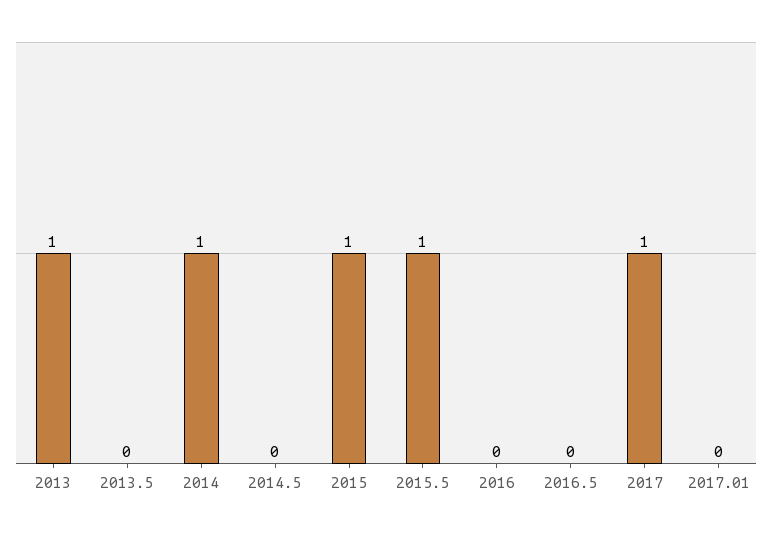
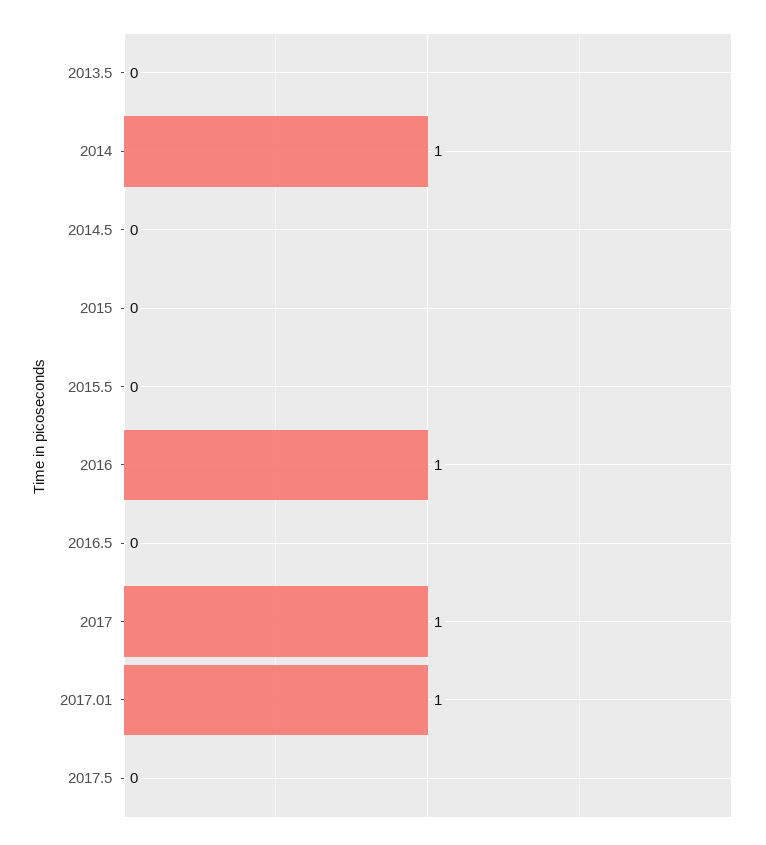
2013: 1 -> none
2015: 1 -> 0
2015.5: 1 -> 0
2016: 0 -> 1
2017.01: 0 -> 1
2017.5: none -> 0

